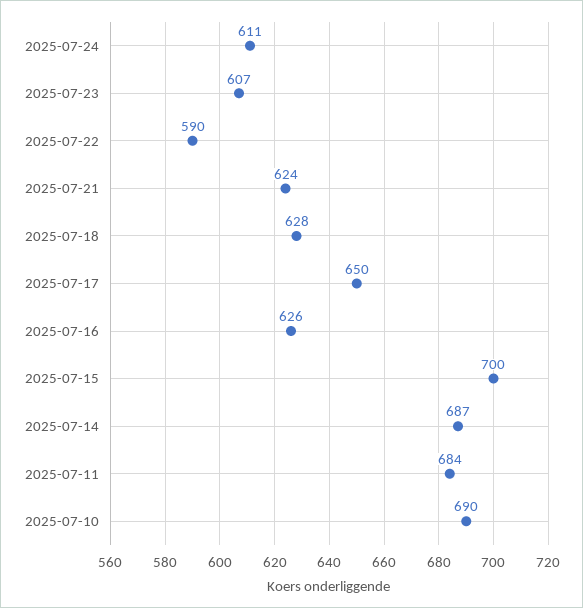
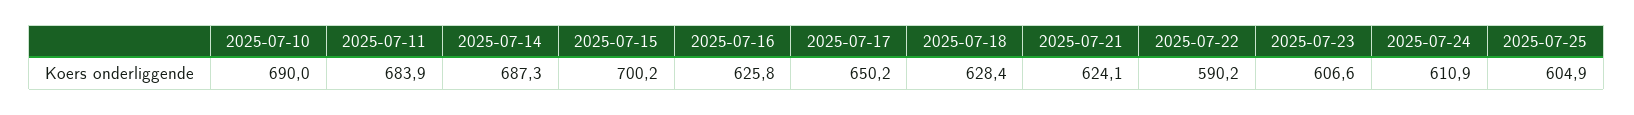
2025-07-25: none -> 604.9

